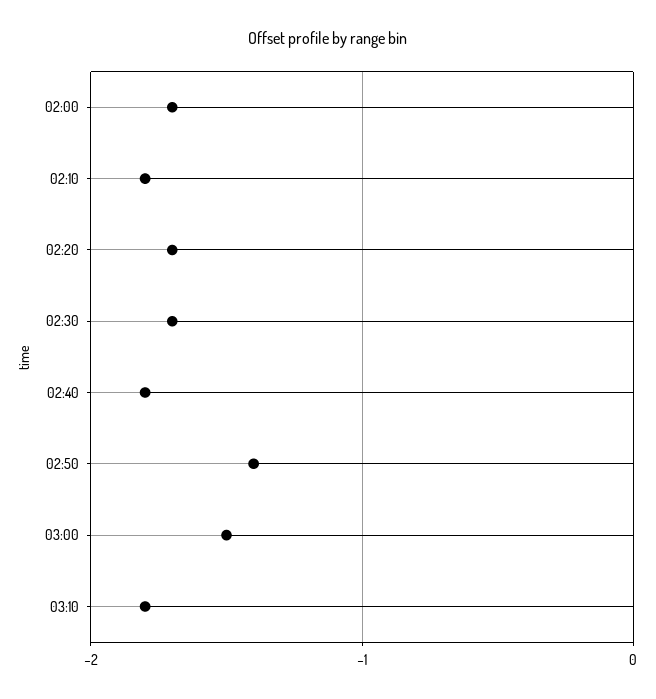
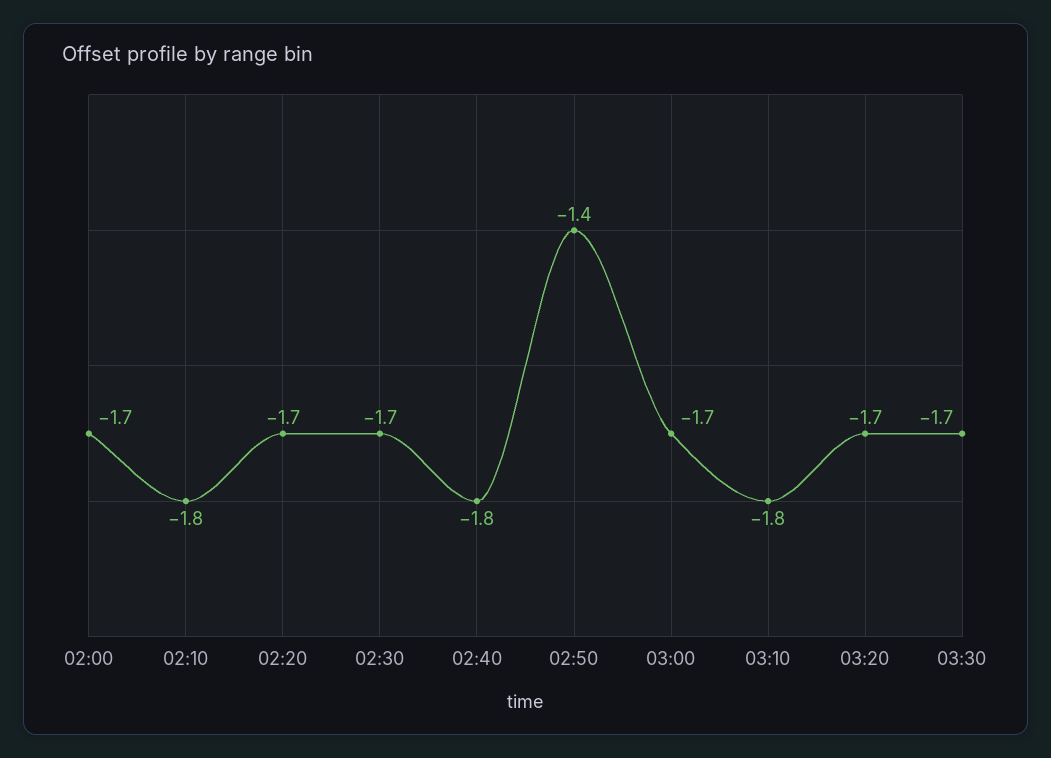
03:00: -1.5 -> -1.7
03:20: none -> -1.7
03:30: none -> -1.7

